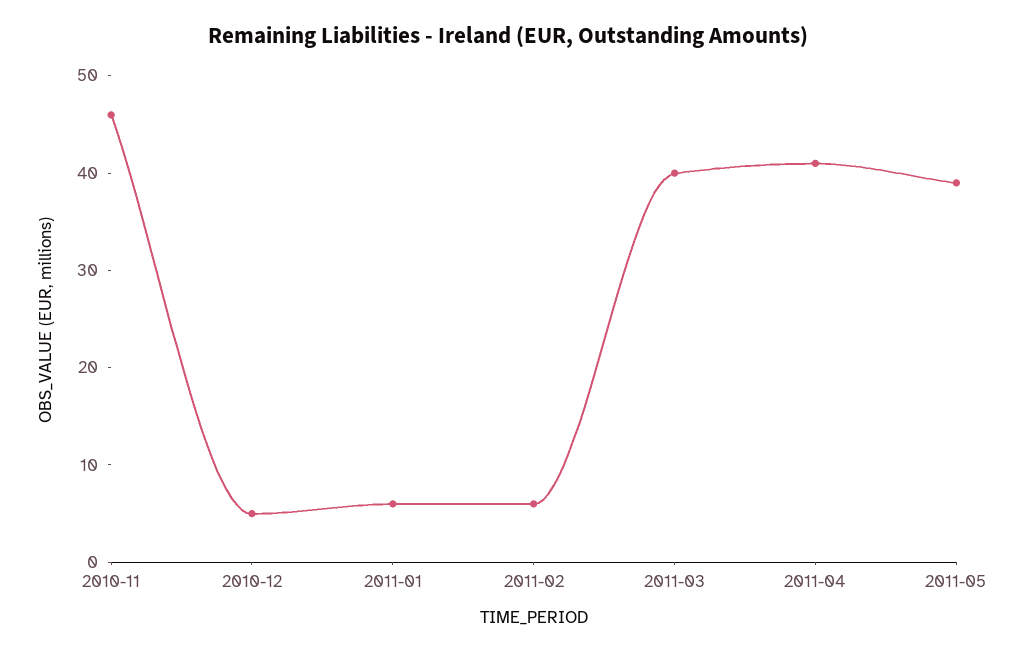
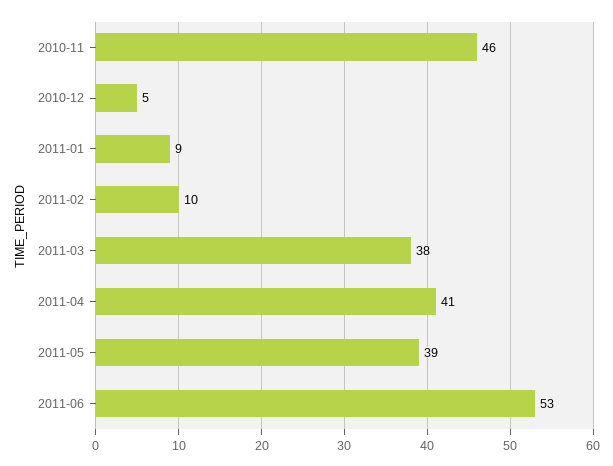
2011-01: 6 -> 9
2011-02: 6 -> 10
2011-03: 40 -> 38
2011-06: none -> 53

